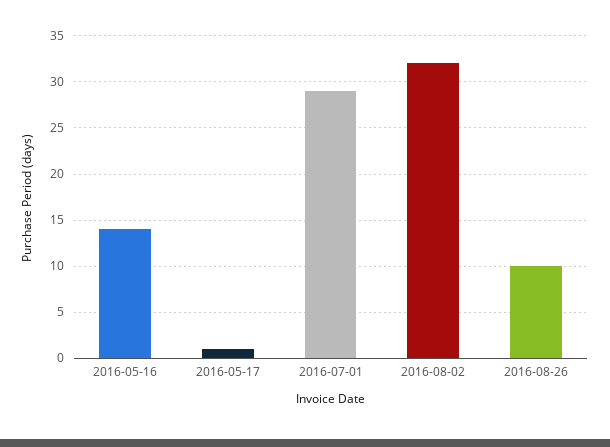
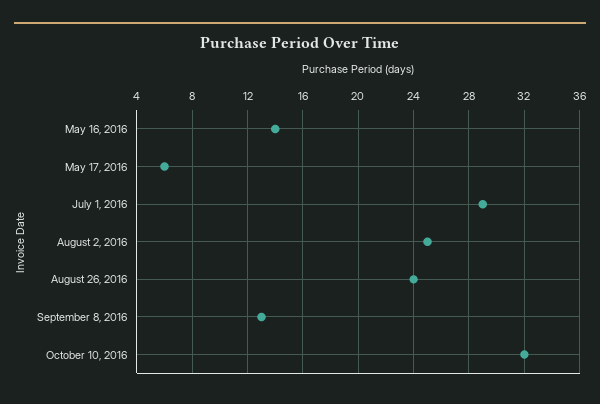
2016-05-17: 1 -> 6
2016-08-02: 32 -> 25
2016-08-26: 10 -> 24
September 8, 2016: none -> 13
October 10, 2016: none -> 32

